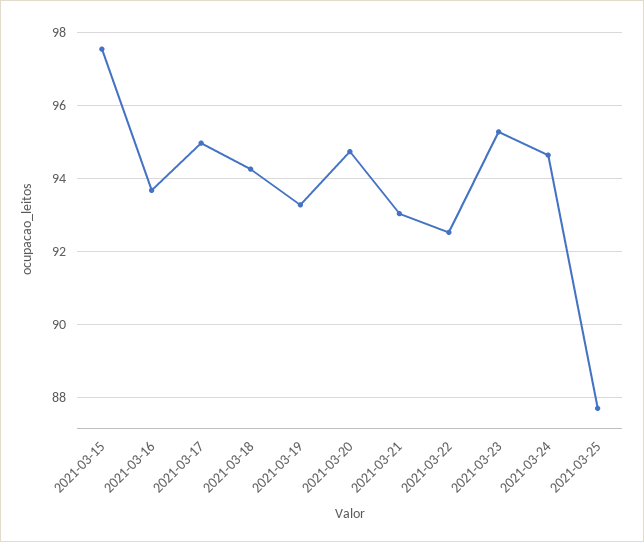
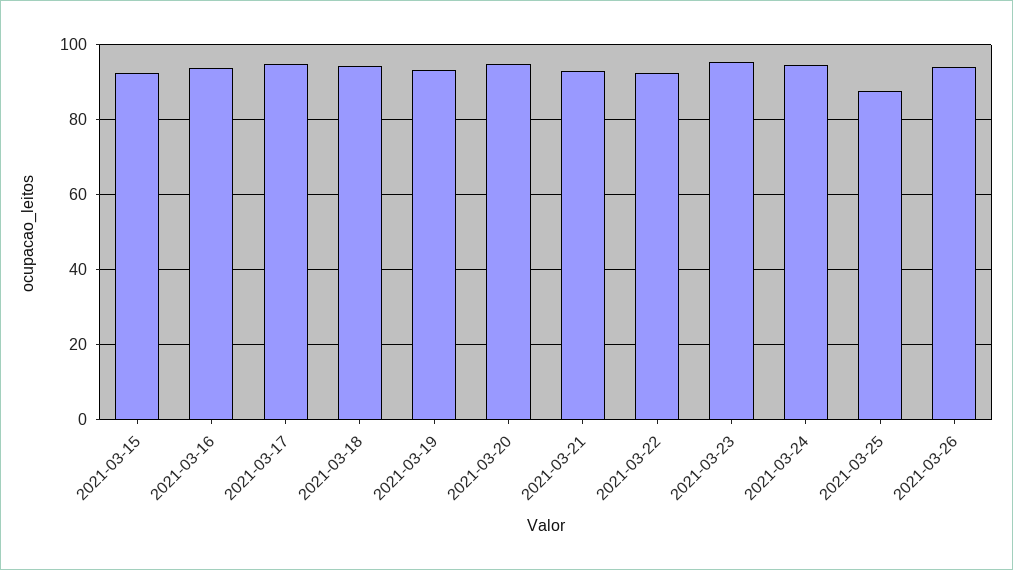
2021-03-15: 97.6 -> 92
2021-03-26: none -> 94

